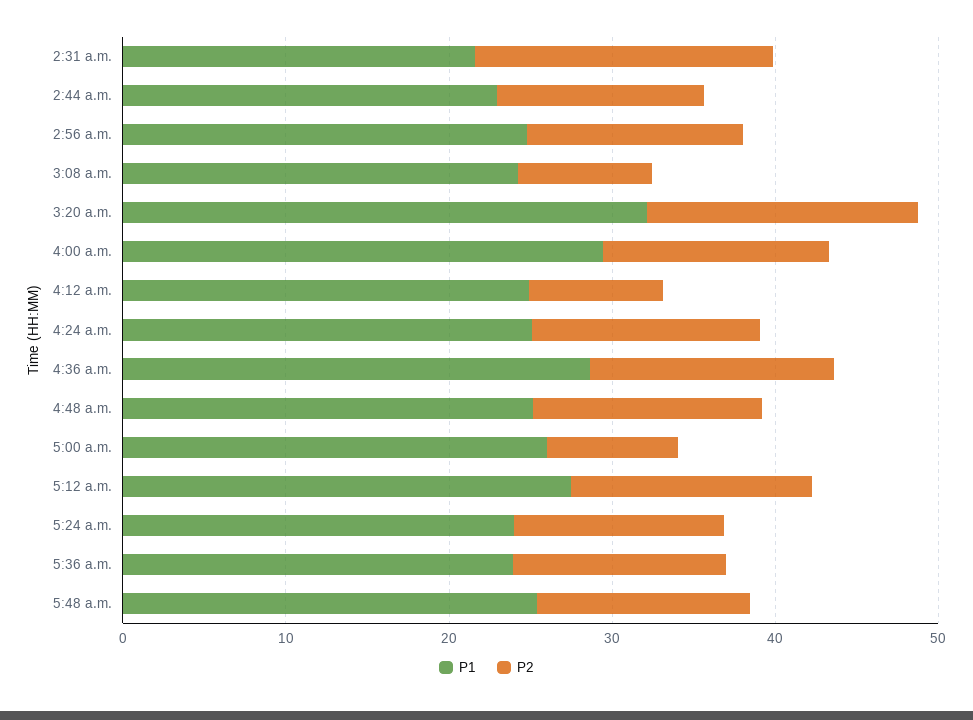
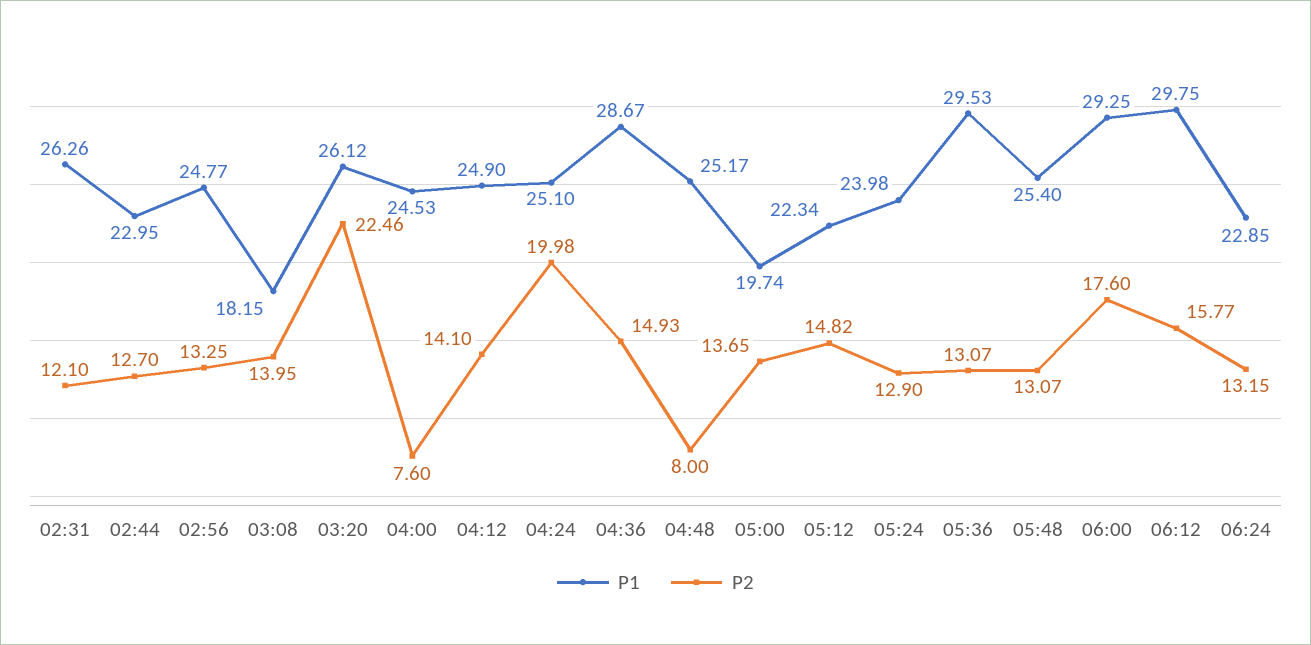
P1, 2:31 a.m.: 22 -> 26.26
P2, 2:31 a.m.: 18 -> 12.1
P1, 3:08 a.m.: 24 -> 18.15
P2, 3:08 a.m.: 8 -> 13.95
P1, 3:20 a.m.: 32 -> 26.12
P2, 3:20 a.m.: 16 -> 22.46
P1, 4:00 a.m.: 30 -> 24.53
P2, 4:00 a.m.: 14 -> 7.6
P2, 4:12 a.m.: 8 -> 14.1
P2, 4:24 a.m.: 14 -> 19.98
P2, 4:48 a.m.: 14 -> 8
P1, 5:00 a.m.: 26 -> 19.74
P2, 5:00 a.m.: 8 -> 13.65
P1, 5:12 a.m.: 28 -> 22.34
P1, 5:36 a.m.: 24 -> 29.53
P1, 06:00: none -> 29.25
P2, 06:00: none -> 17.6
P1, 06:12: none -> 29.75
P2, 06:12: none -> 15.77
P1, 06:24: none -> 22.85
P2, 06:24: none -> 13.15

